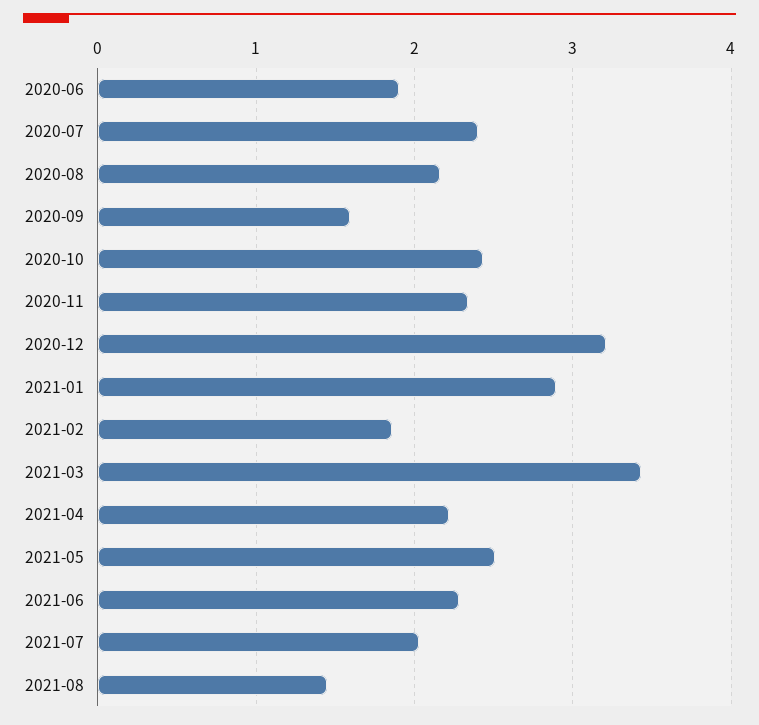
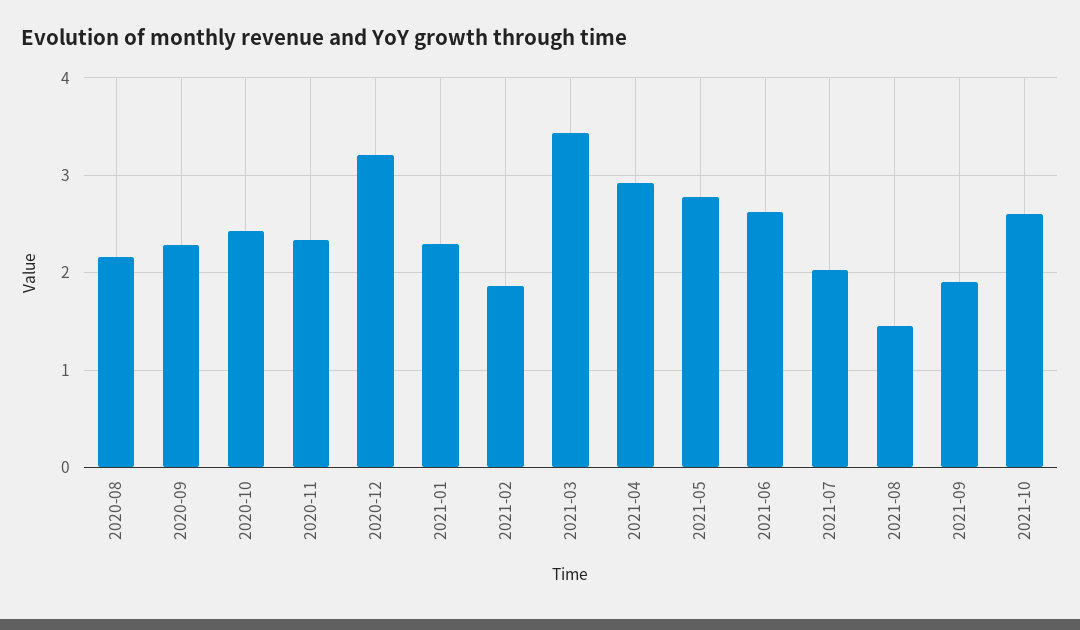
2020-06: 1.9 -> none
2020-07: 2.4 -> none
2020-09: 1.6 -> 2.3
2021-01: 2.9 -> 2.3
2021-04: 2.2 -> 2.9
2021-05: 2.5 -> 2.8
2021-06: 2.3 -> 2.6
2021-09: none -> 1.9
2021-10: none -> 2.6

